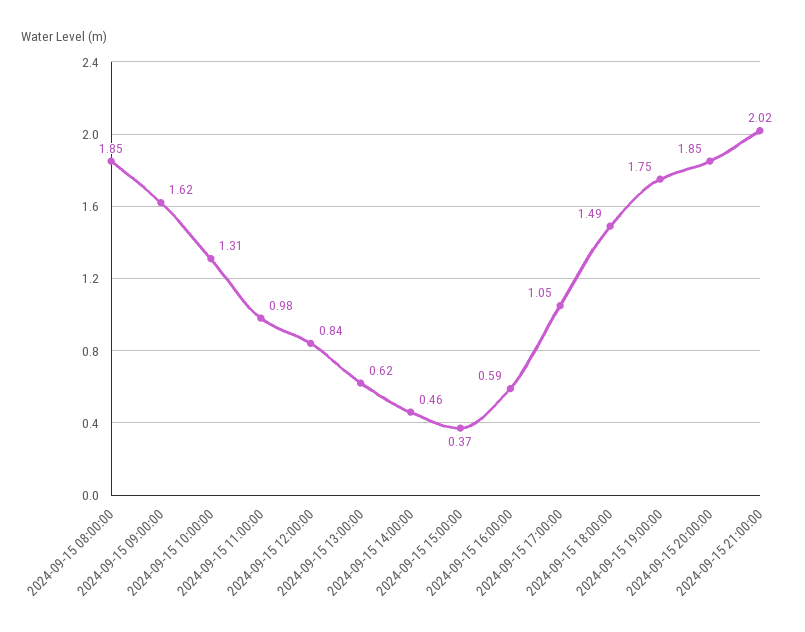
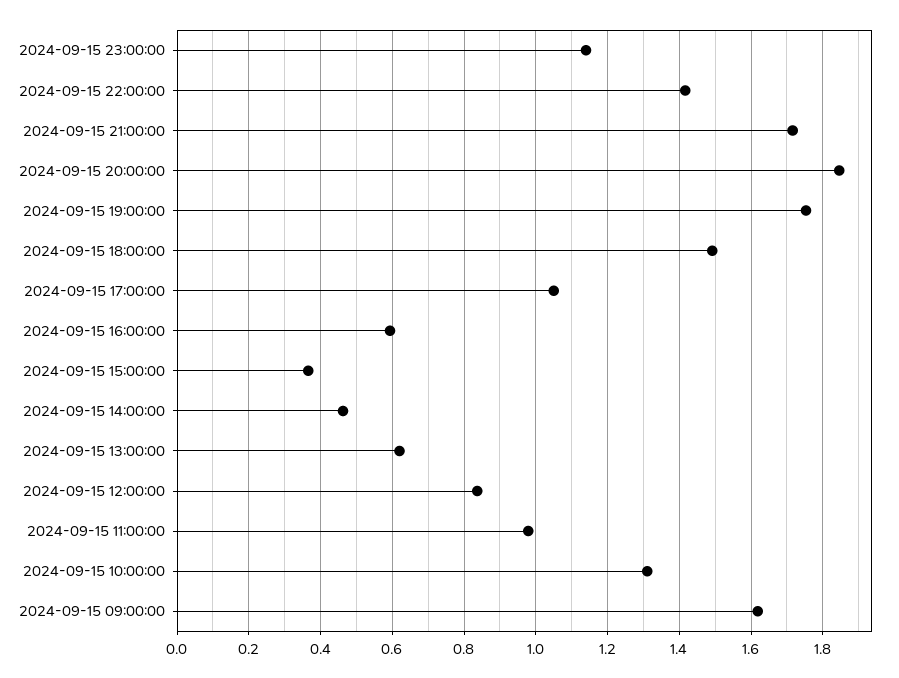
2024-09-15 08:00:00: 1.85 -> none
2024-09-15 21:00:00: 2.02 -> 1.72
2024-09-15 23:00:00: none -> 1.14
2024-09-15 22:00:00: none -> 1.42

